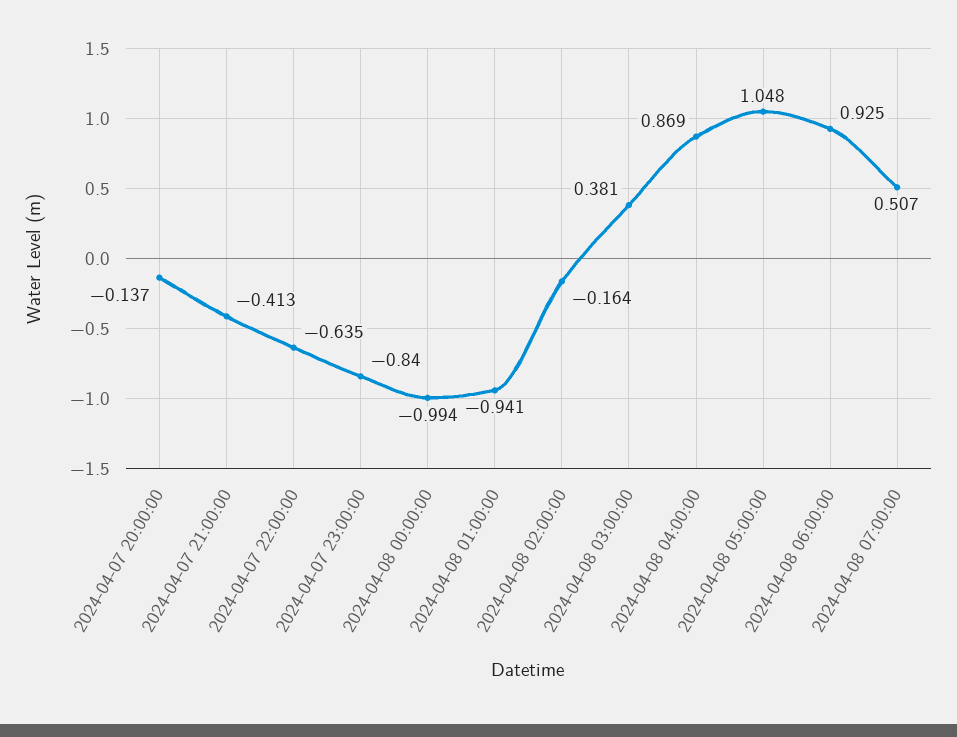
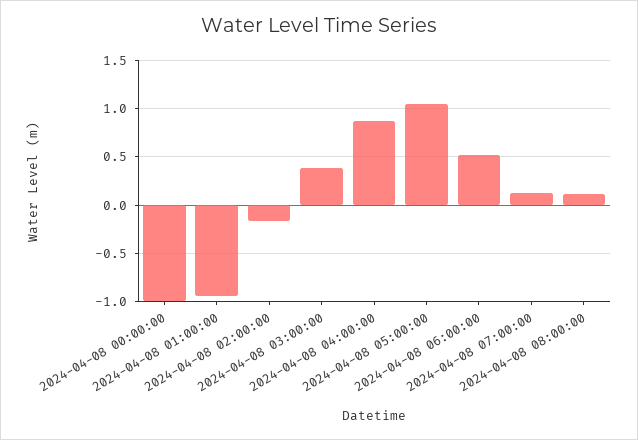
2024-04-07 20:00:00: -0.137 -> none
2024-04-07 21:00:00: -0.413 -> none
2024-04-07 22:00:00: -0.635 -> none
2024-04-07 23:00:00: -0.84 -> none
2024-04-08 06:00:00: 0.925 -> 0.5
2024-04-08 07:00:00: 0.507 -> 0.1
2024-04-08 08:00:00: none -> 0.1

